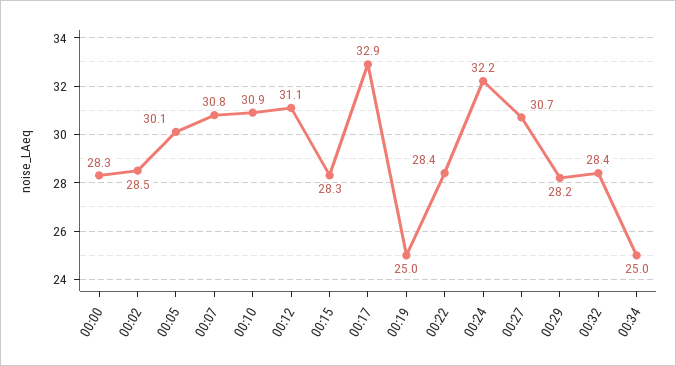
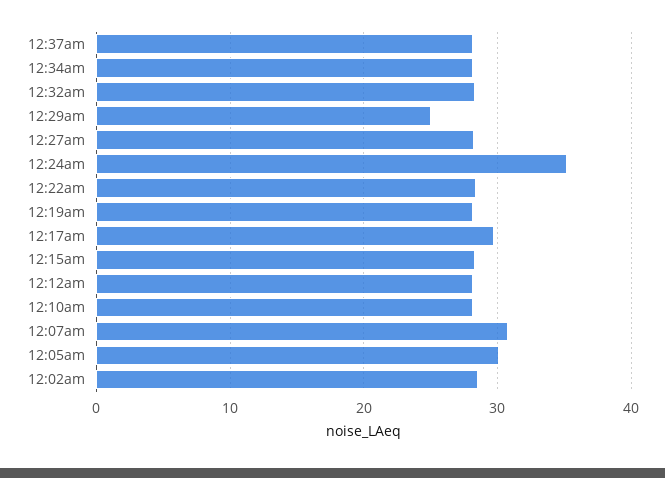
00:00: 28.3 -> none
00:10: 30.9 -> 28
00:12: 31.1 -> 28
00:17: 32.9 -> 30
00:19: 25 -> 28
00:24: 32.2 -> 35
00:27: 30.7 -> 28
00:29: 28.2 -> 25
00:34: 25 -> 28
12:37am: none -> 28

